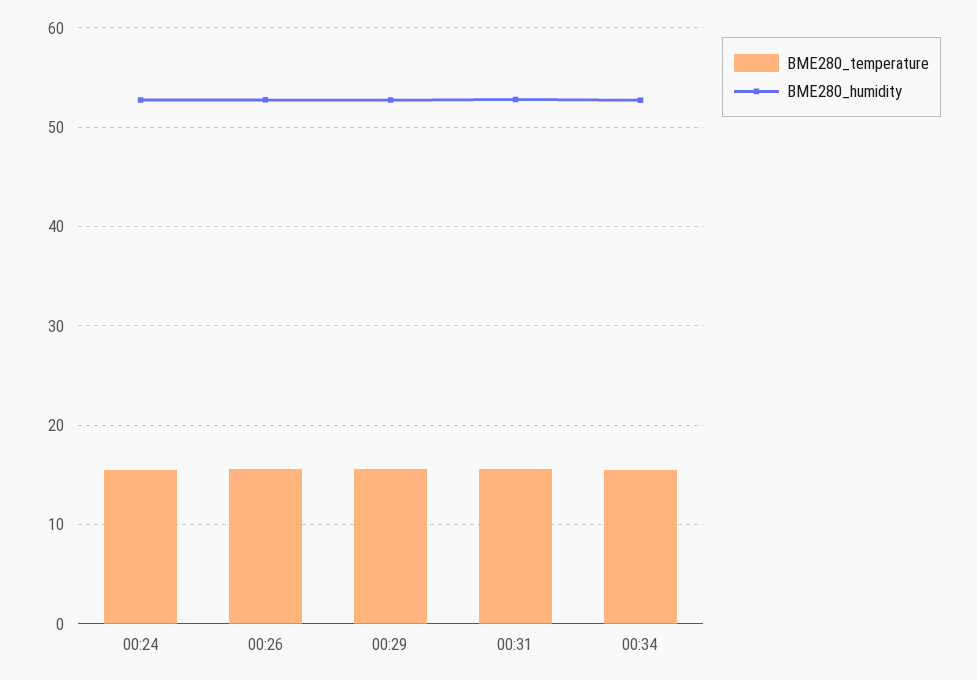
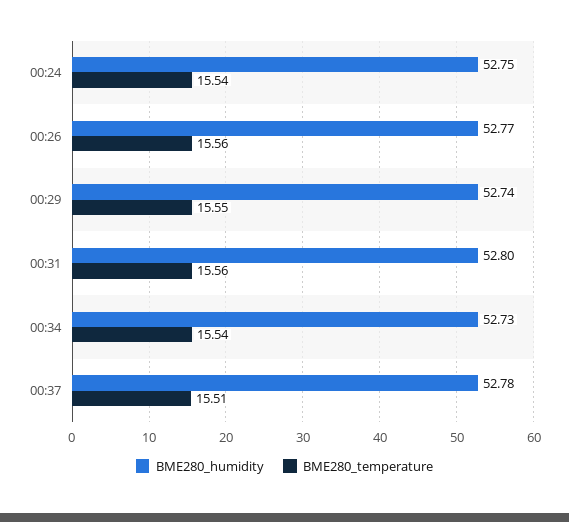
BME280_humidity, 00:37: none -> 52.78
BME280_temperature, 00:37: none -> 15.51

